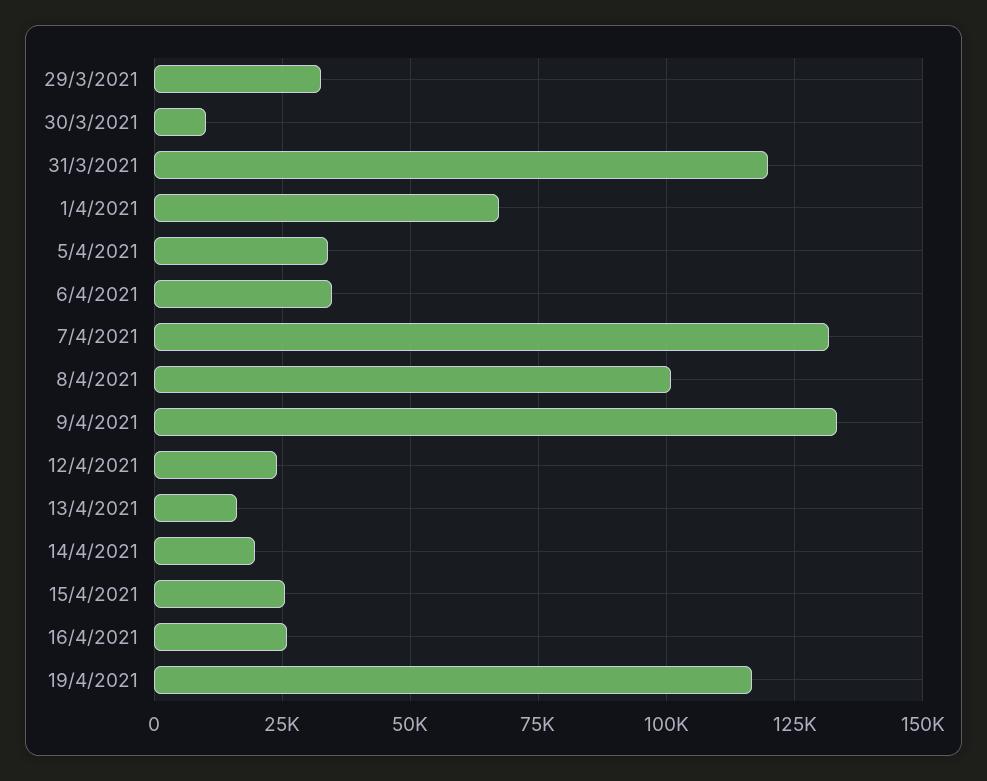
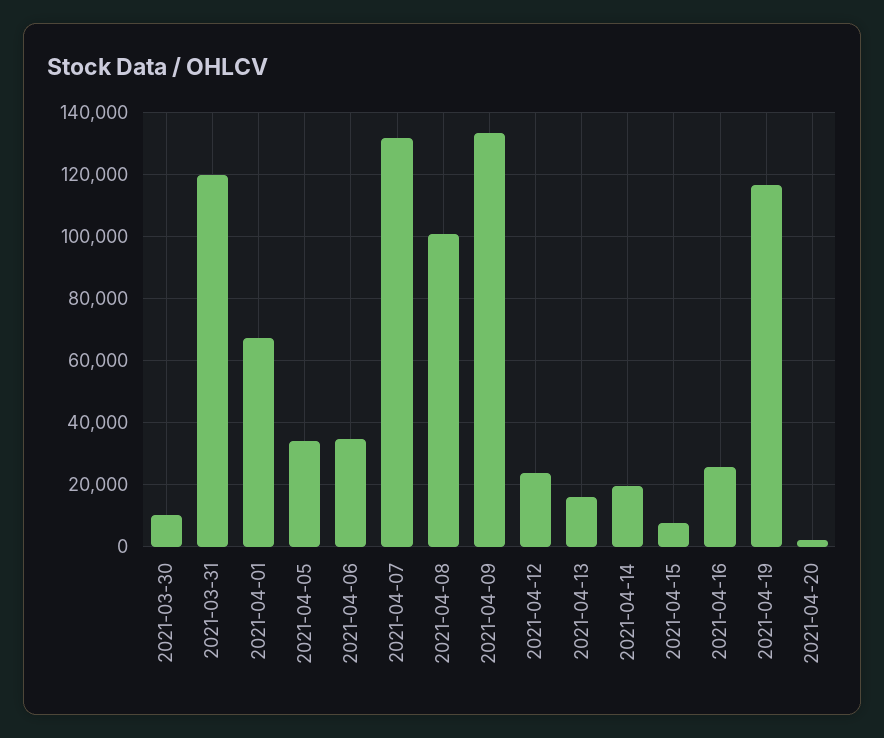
29/3/2021: 32500 -> none
15/4/2021: 25000 -> 8000
2021-04-20: none -> 2000

